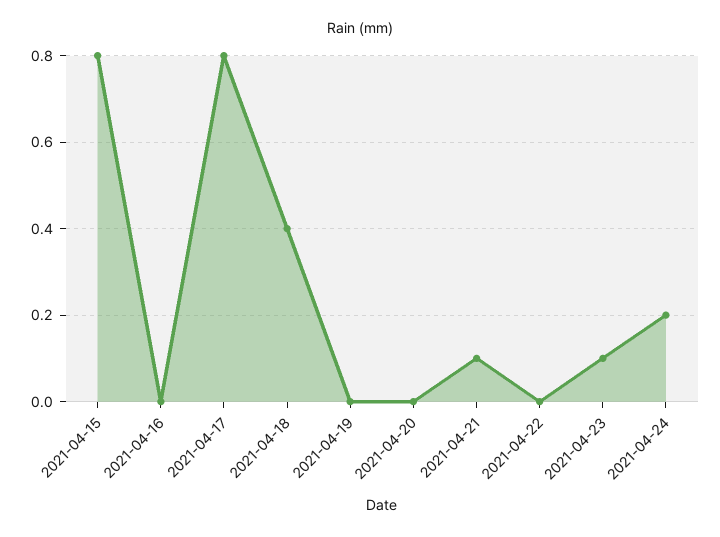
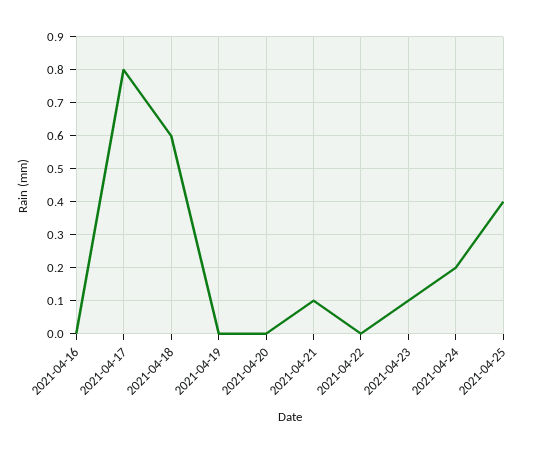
2021-04-15: 0.8 -> none
2021-04-18: 0.4 -> 0.6
2021-04-25: none -> 0.4

